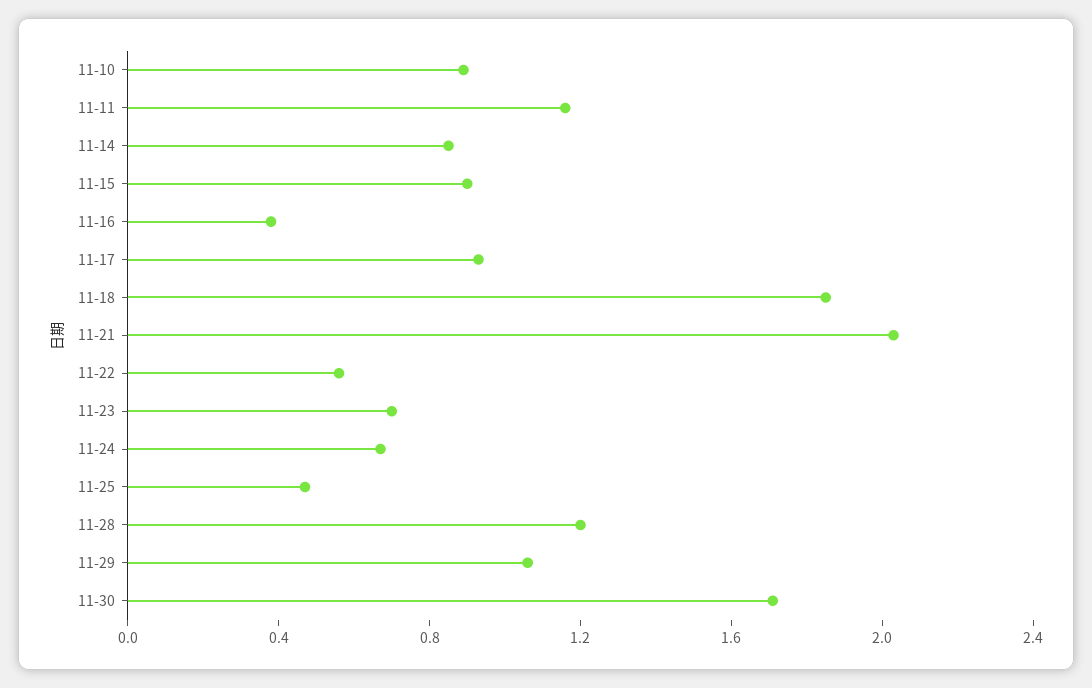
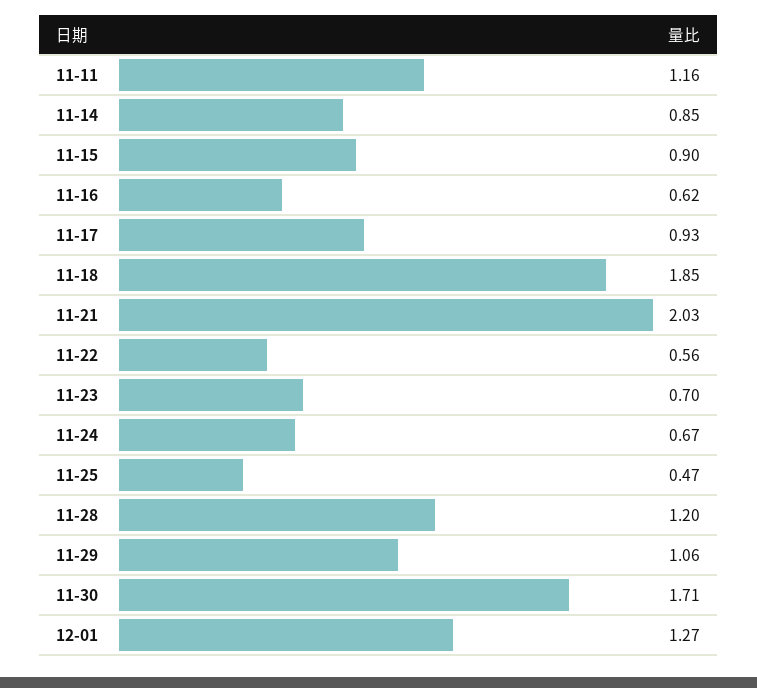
11-10: 0.9 -> none
11-16: 0.4 -> 0.62
12-01: none -> 1.27

